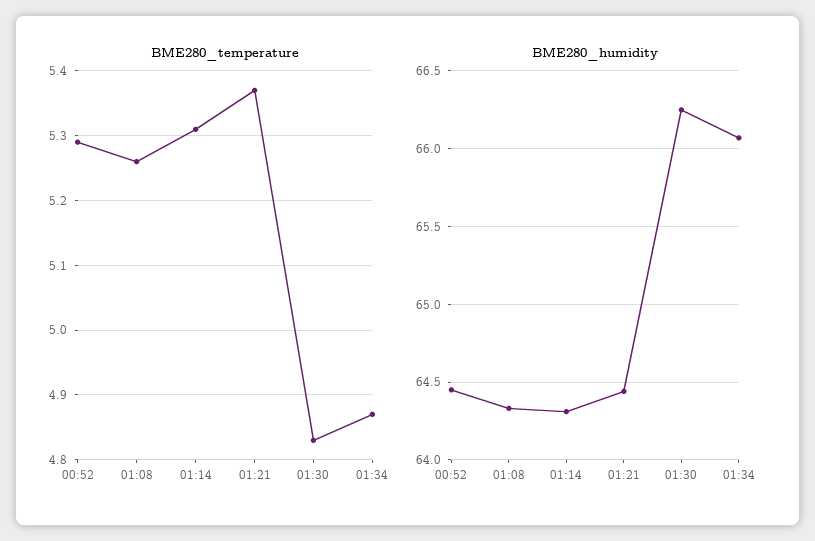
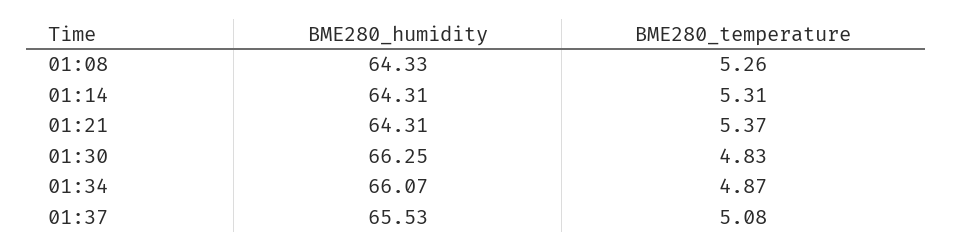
BME280_temperature, 00:52: 5.29 -> none
BME280_humidity, 00:52: 64.45 -> none
BME280_humidity, 01:21: 64.45 -> 64.31
BME280_humidity, 01:37: none -> 65.53
BME280_temperature, 01:37: none -> 5.08

